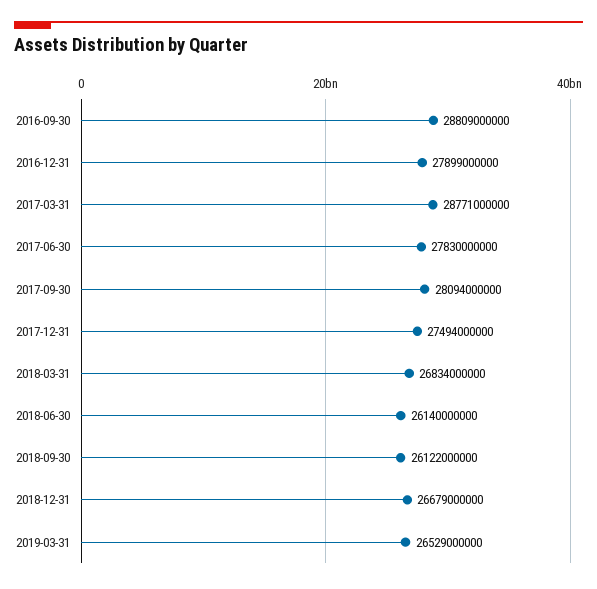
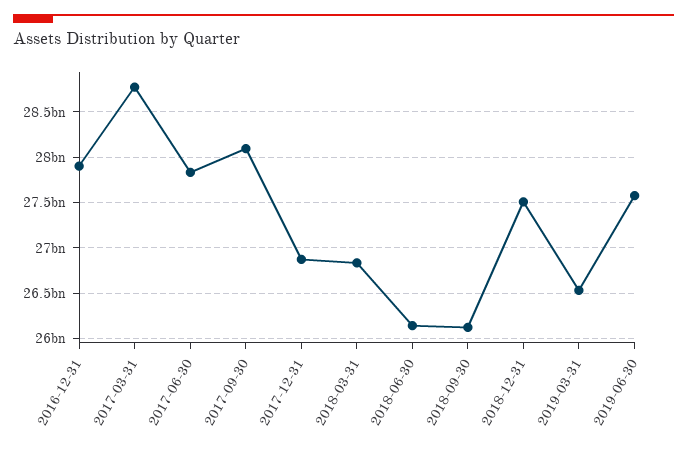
2016-09-30: 28809000000 -> none
2017-12-31: 27494000000 -> 26900000000
2018-12-31: 26679000000 -> 27500000000
2019-06-30: none -> 27600000000

